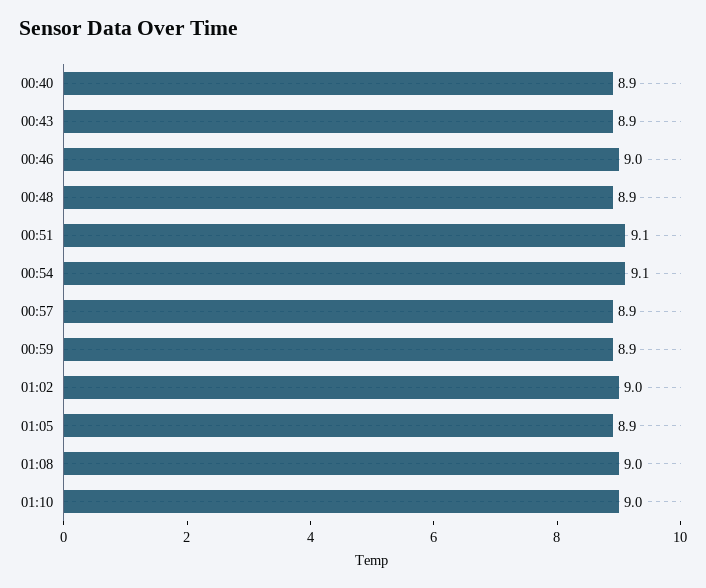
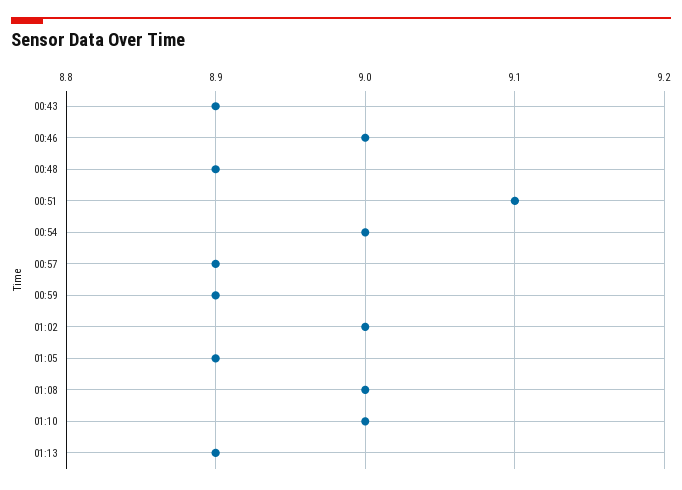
00:40: 8.9 -> none
00:54: 9.1 -> 9
01:13: none -> 8.9

